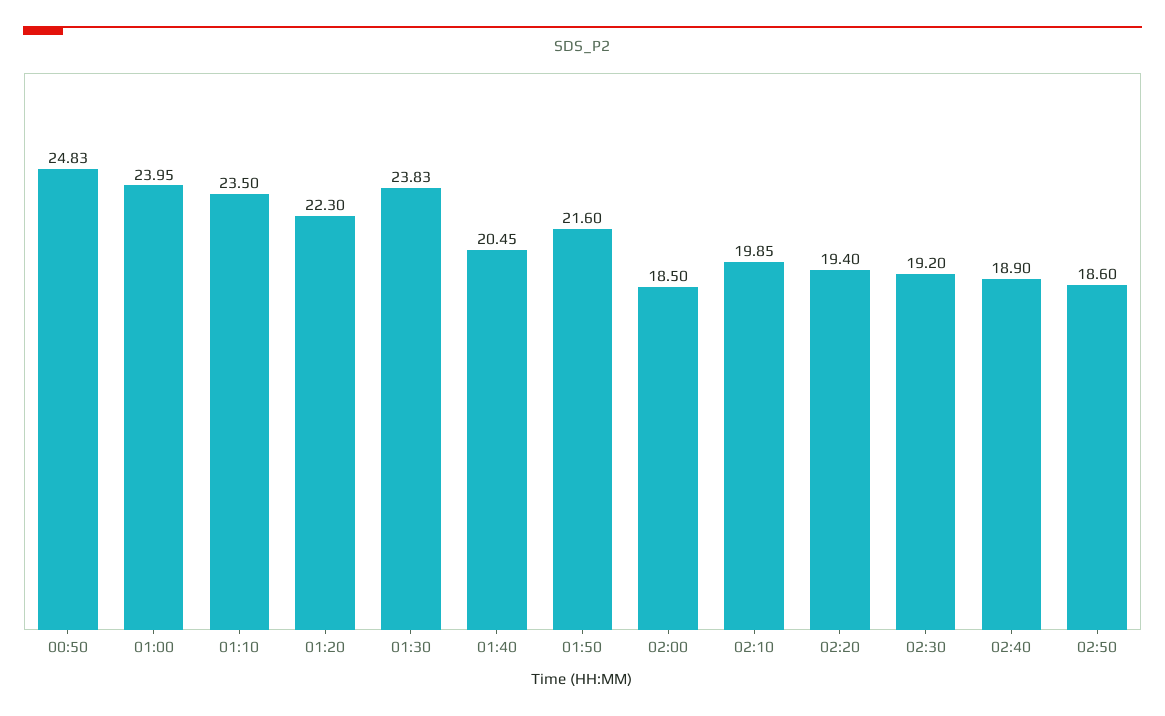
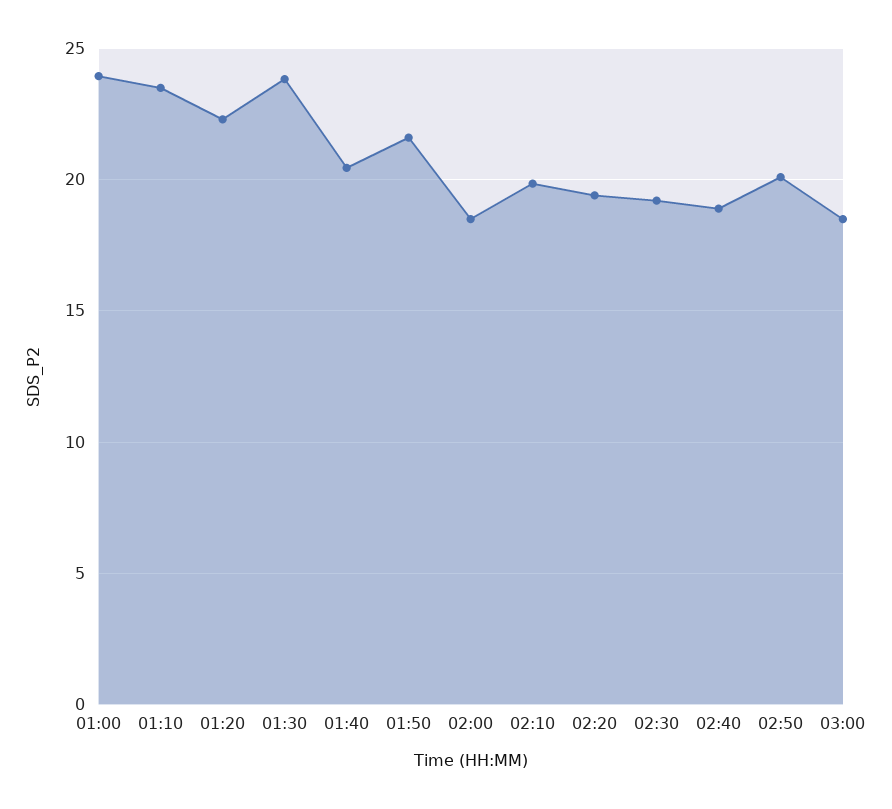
00:50: 24.83 -> none
02:50: 18.6 -> 20
03:00: none -> 18.5

